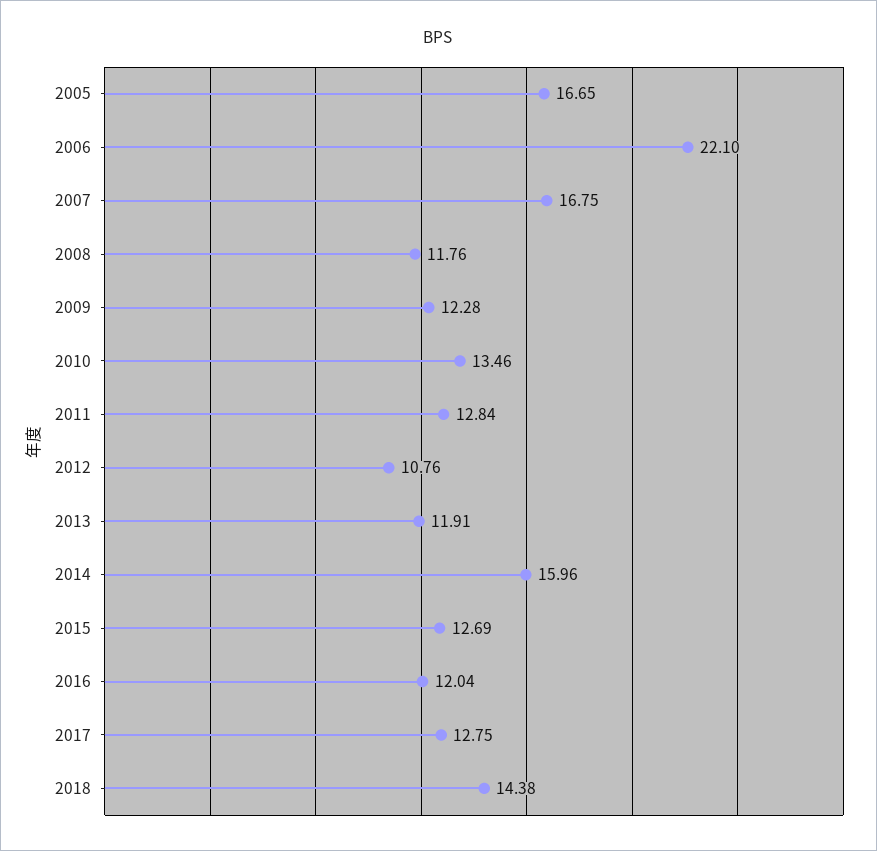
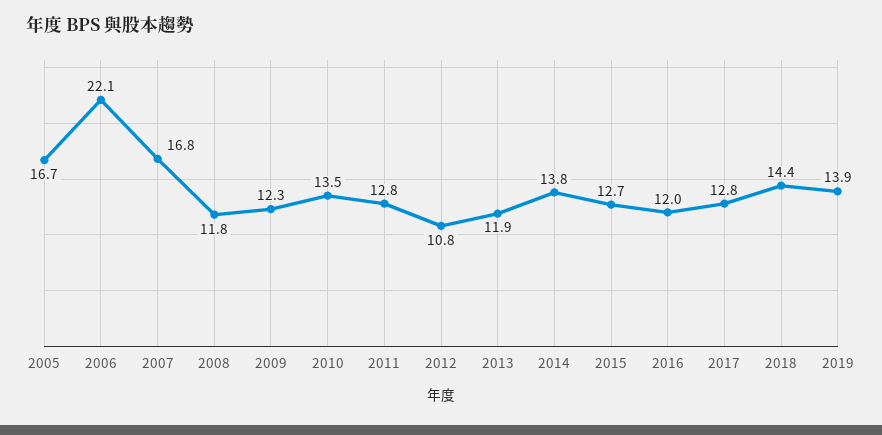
2014: 15.96 -> 13.8
2019: none -> 13.9

